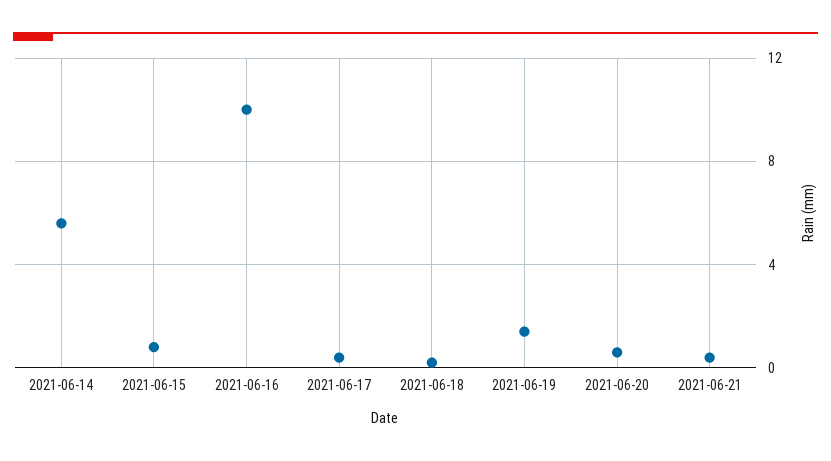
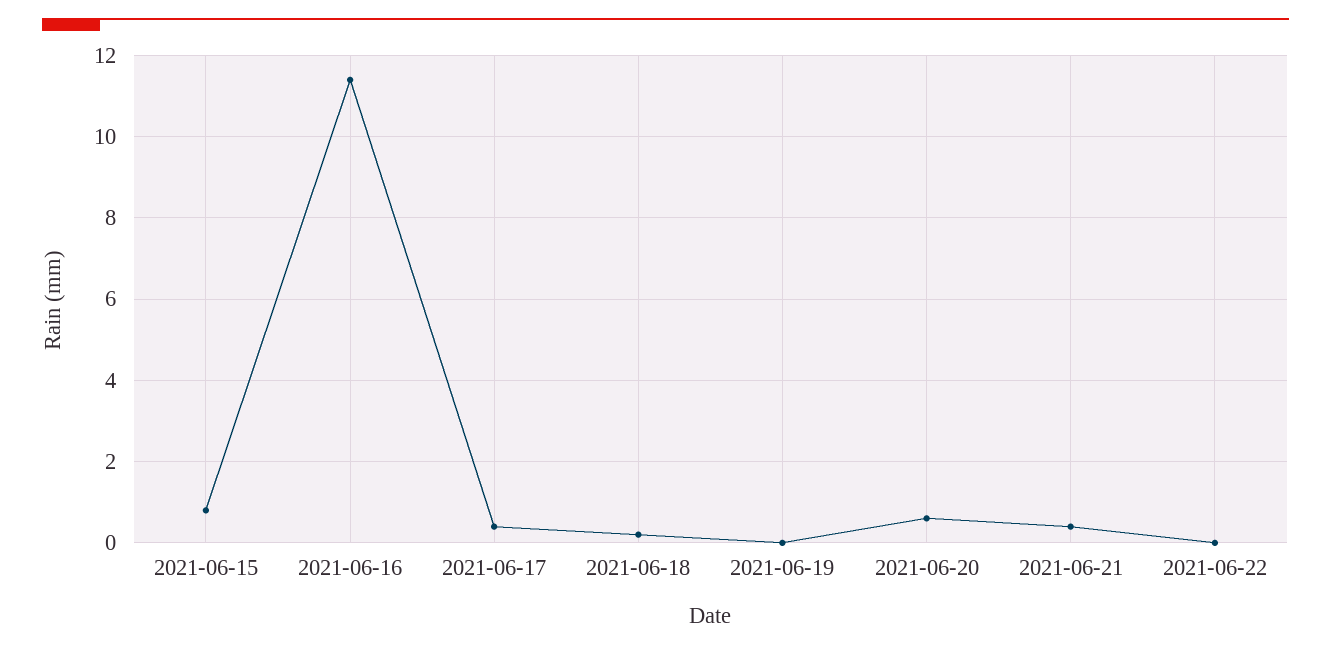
2021-06-14: 5.5 -> none
2021-06-16: 10 -> 11.5
2021-06-19: 1.5 -> 0
2021-06-22: none -> 0

